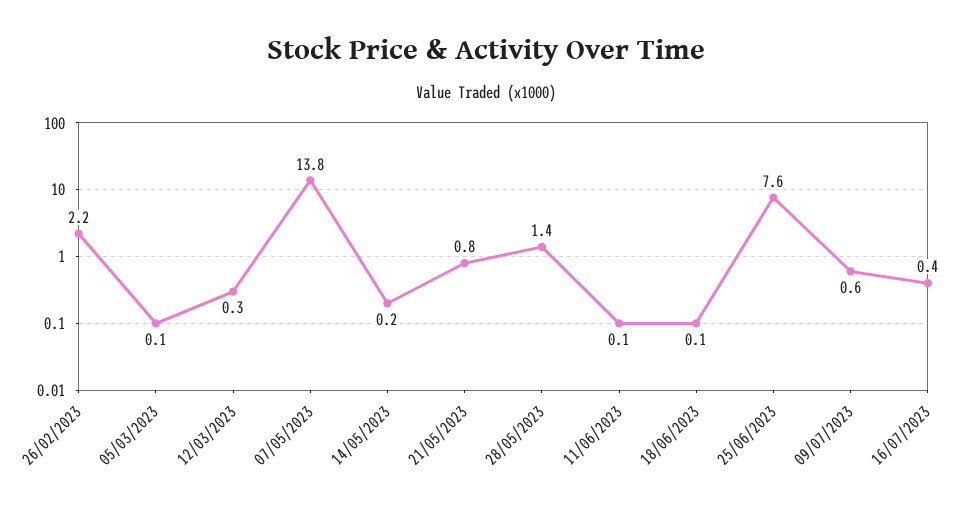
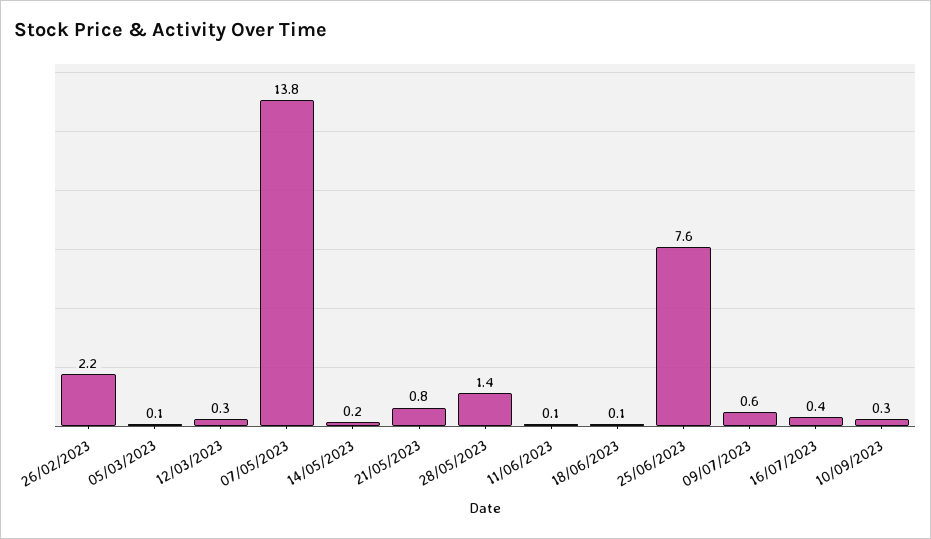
10/09/2023: none -> 0.3

